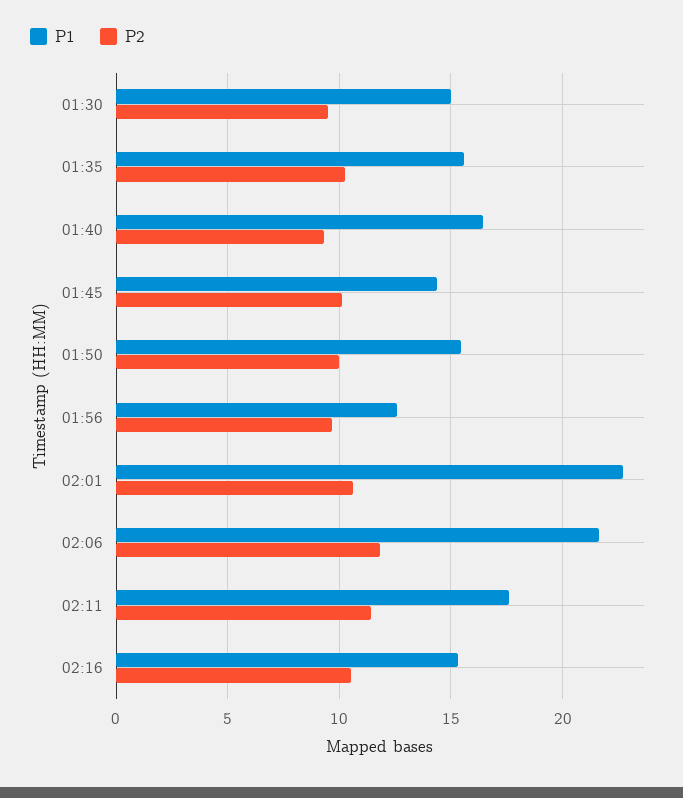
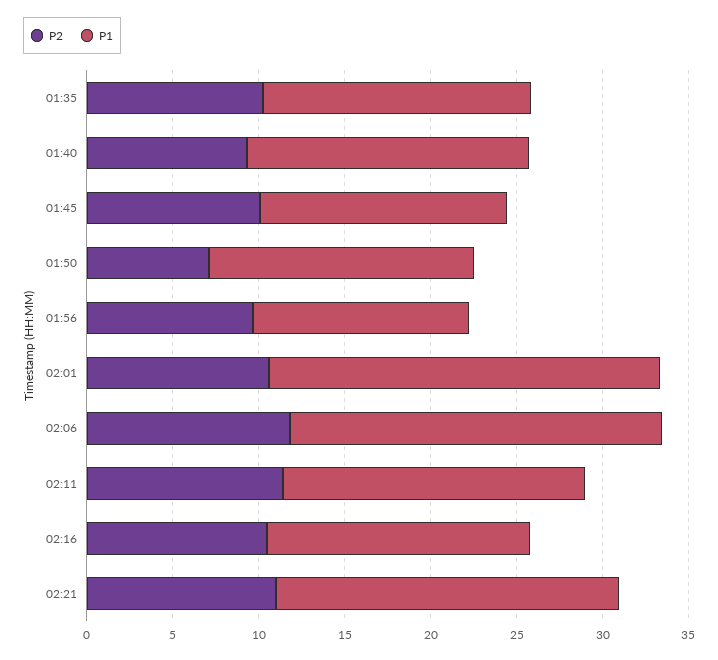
P1, 01:30: 15 -> none
P2, 01:30: 9.5 -> none
P2, 01:50: 10 -> 7
P2, 02:21: none -> 11
P1, 02:21: none -> 20

